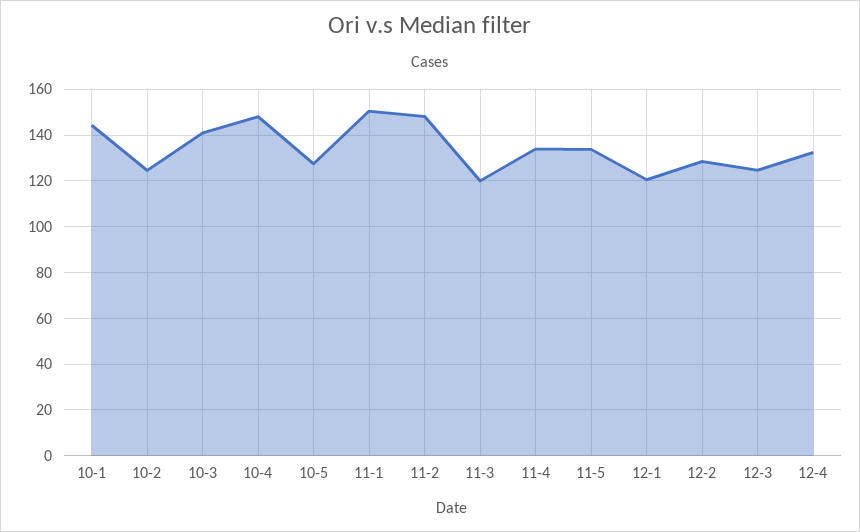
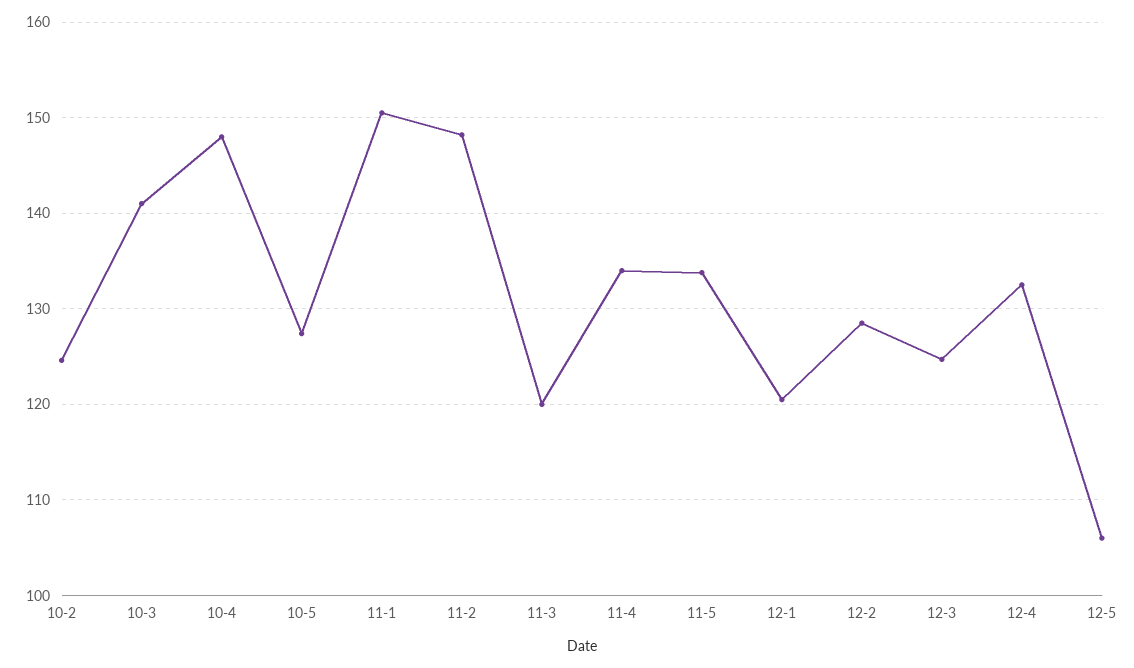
10-1: 145 -> none
12-5: none -> 106

